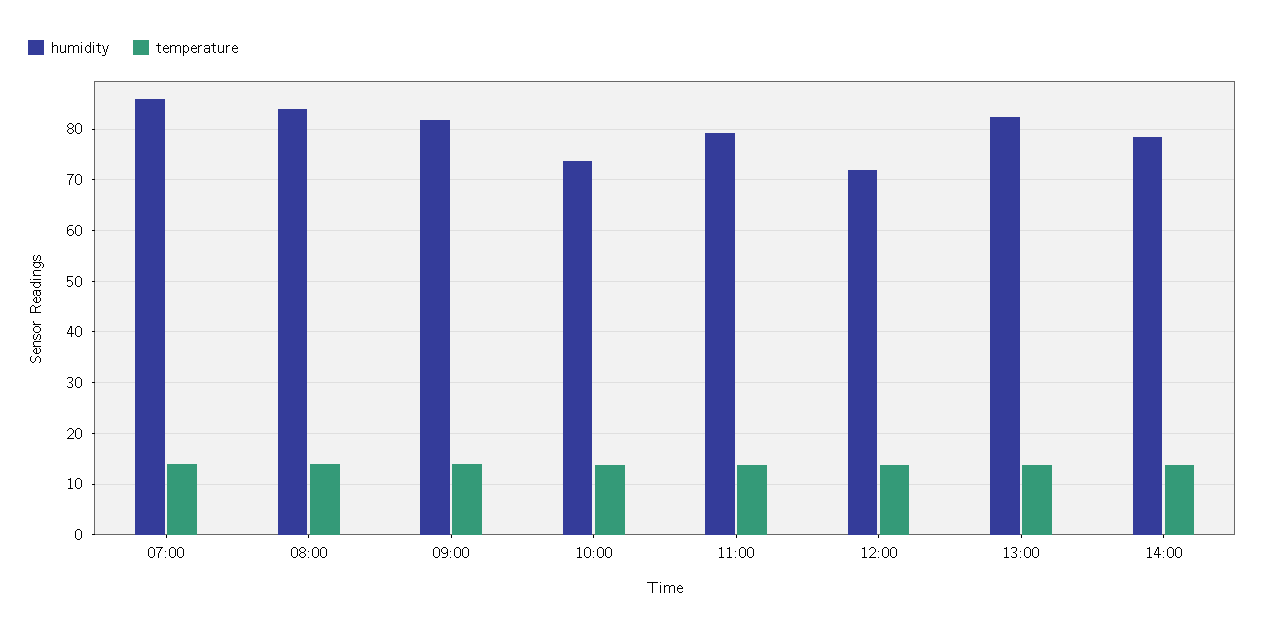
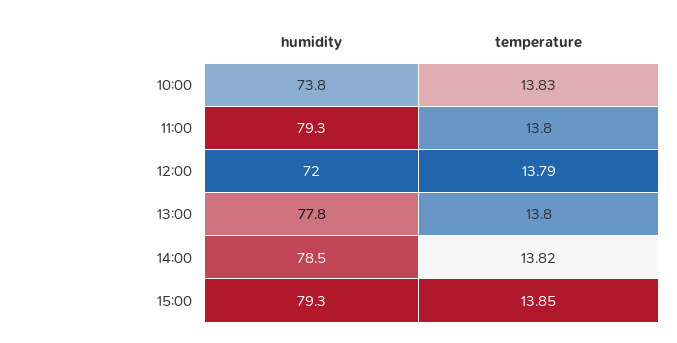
humidity, 07:00: 86 -> none
temperature, 07:00: 14 -> none
humidity, 08:00: 84 -> none
temperature, 08:00: 14 -> none
humidity, 09:00: 82 -> none
temperature, 09:00: 14 -> none
humidity, 13:00: 82 -> 77.8
humidity, 15:00: none -> 79.3
temperature, 15:00: none -> 13.85

